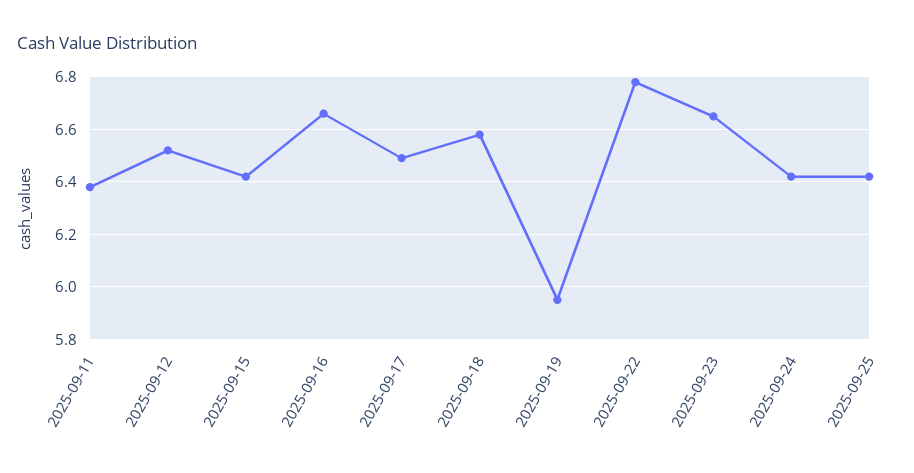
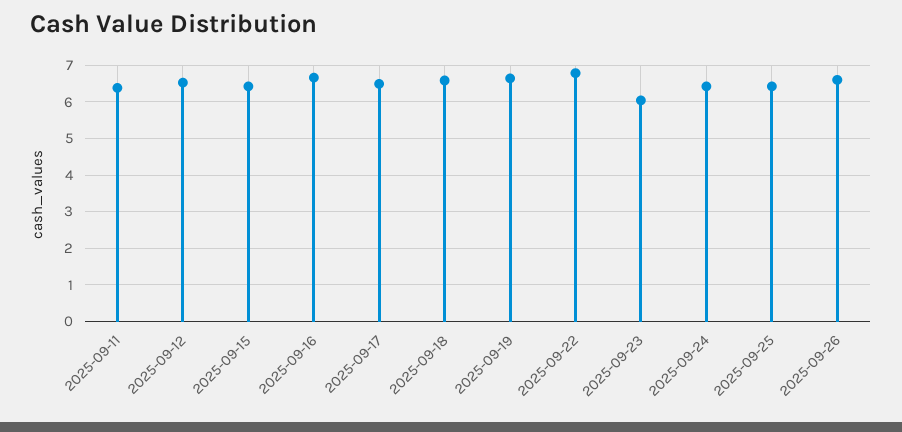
2025-09-19: 5.95 -> 6.6
2025-09-23: 6.65 -> 6
2025-09-26: none -> 6.6

